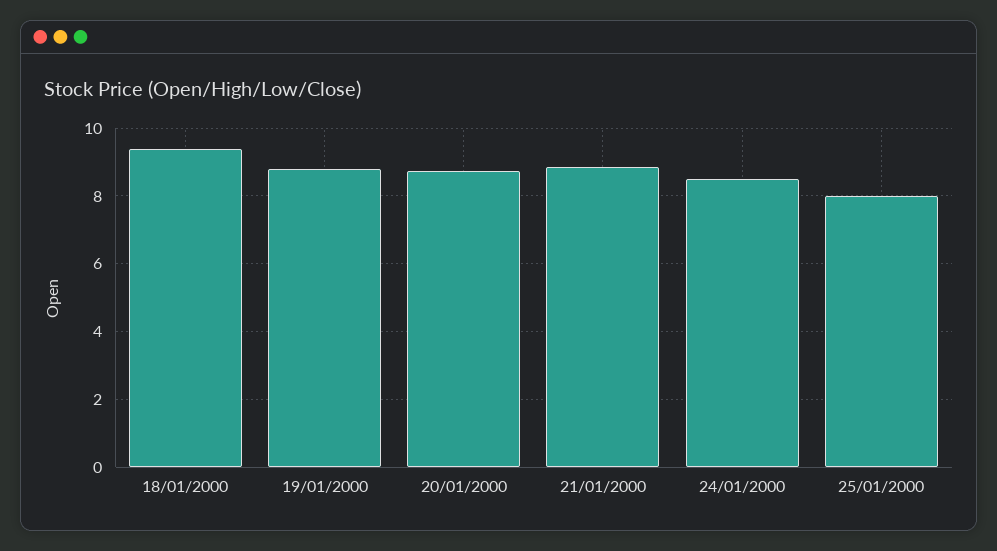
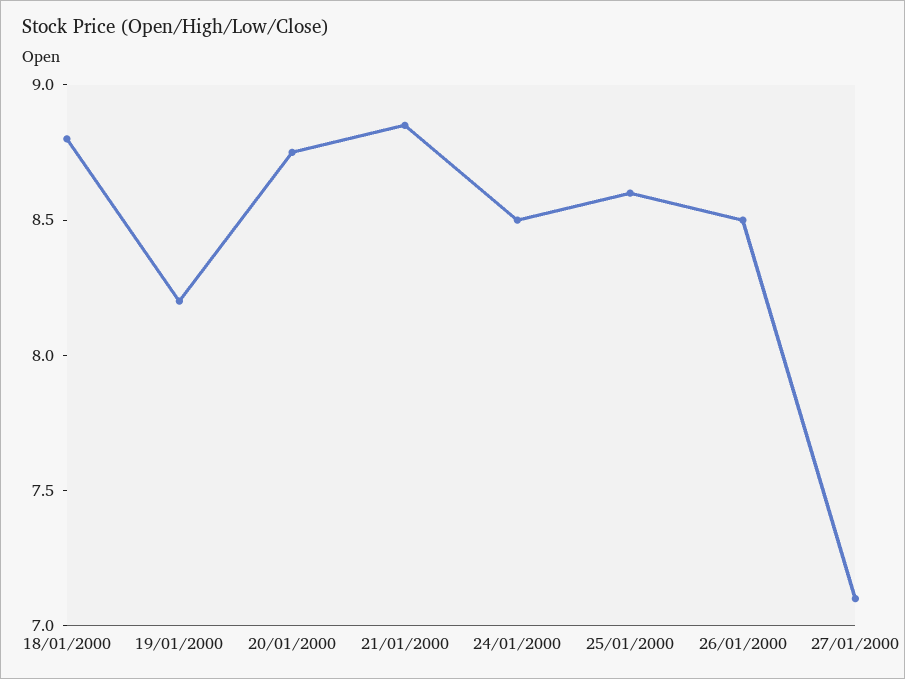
18/01/2000: 9.4 -> 8.8
19/01/2000: 8.8 -> 8.2
25/01/2000: 8 -> 8.6
26/01/2000: none -> 8.5
27/01/2000: none -> 7.1

